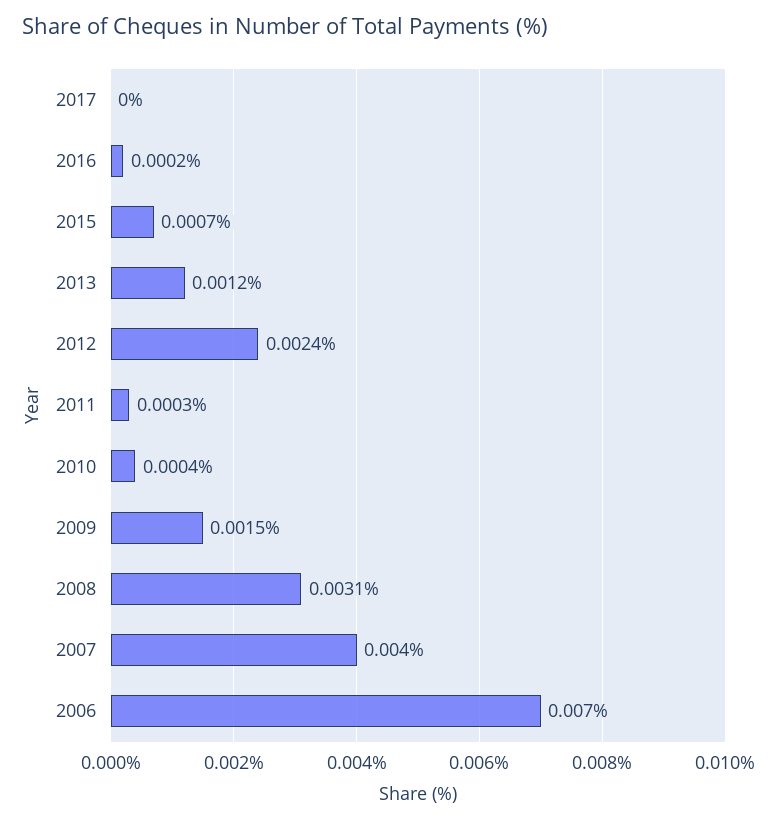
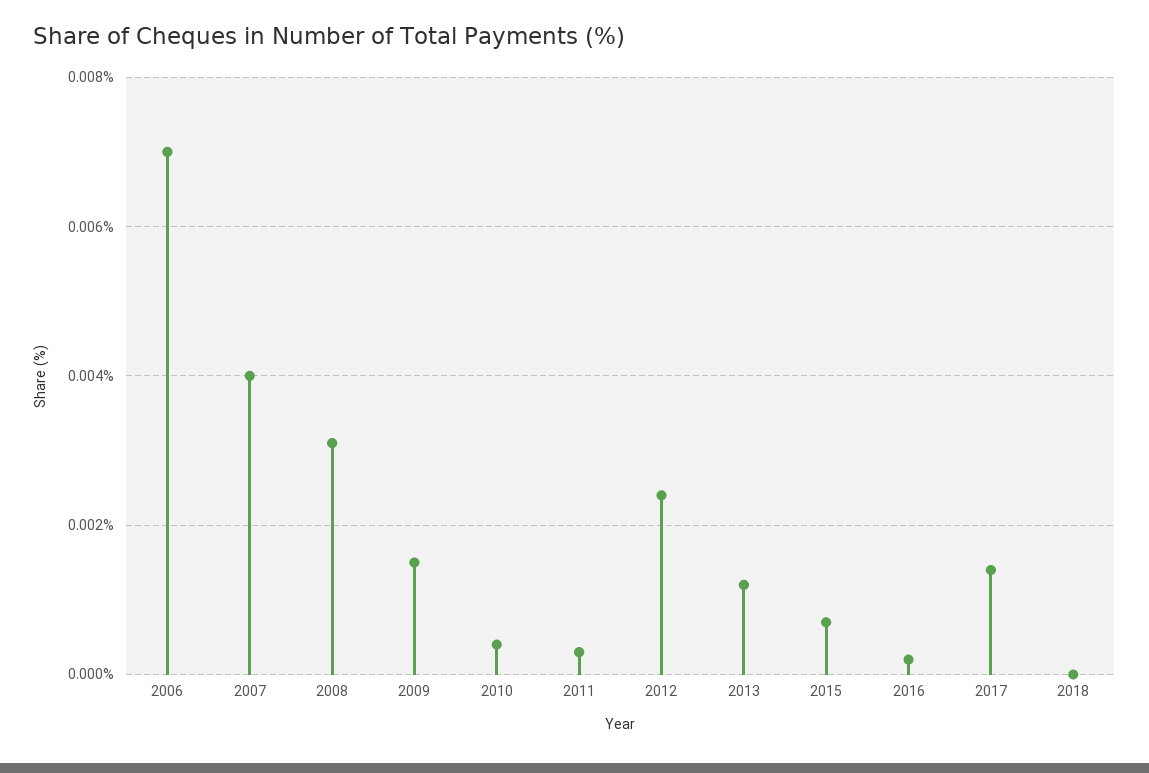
2017: 0 -> 0.0015
2018: none -> 0

